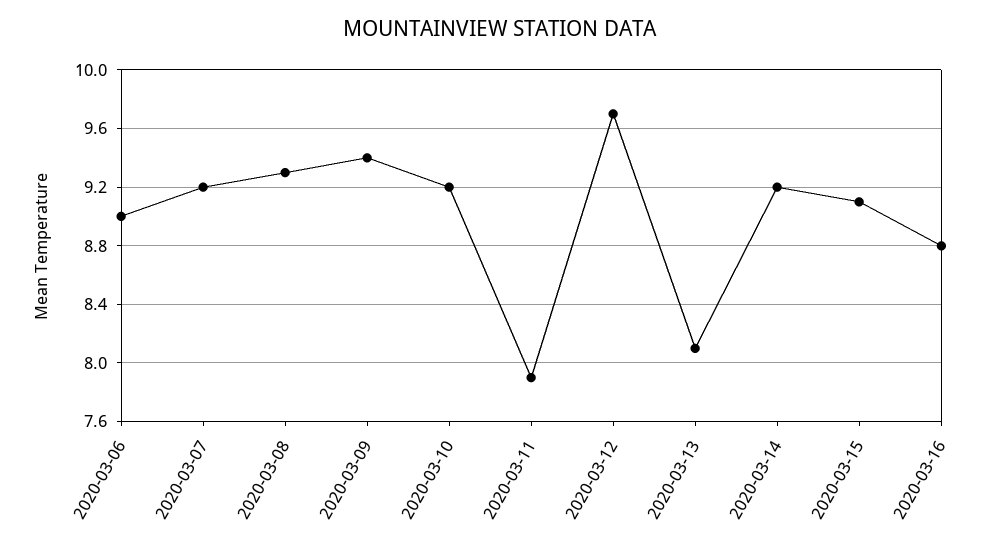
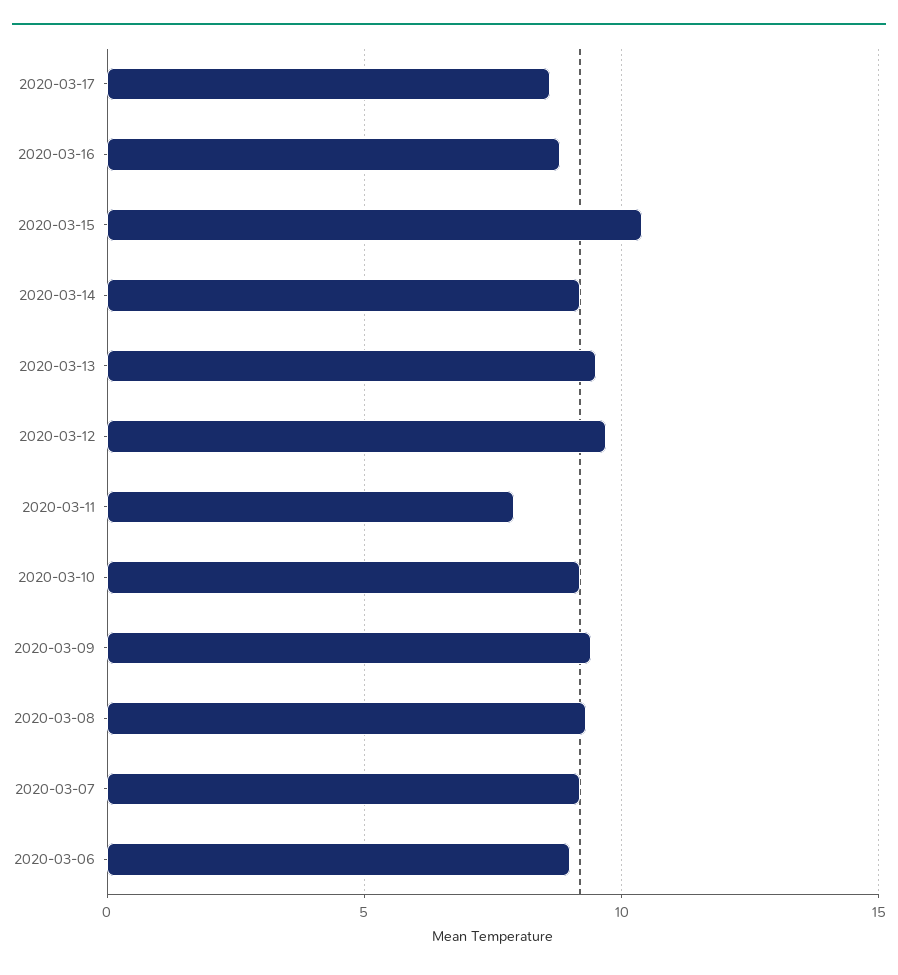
2020-03-13: 8.1 -> 9.5
2020-03-15: 9.1 -> 10.5
2020-03-17: none -> 8.5

